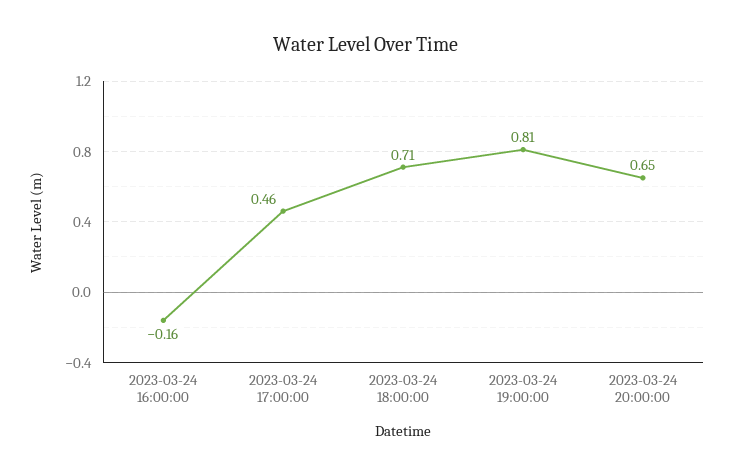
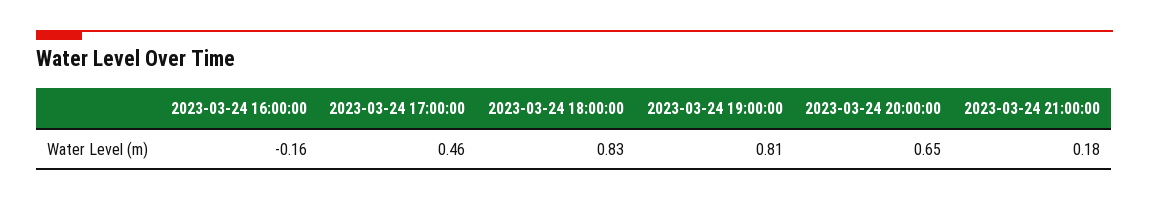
2023-03-24 18:00:00: 0.71 -> 0.83
2023-03-24 21:00:00: none -> 0.18

